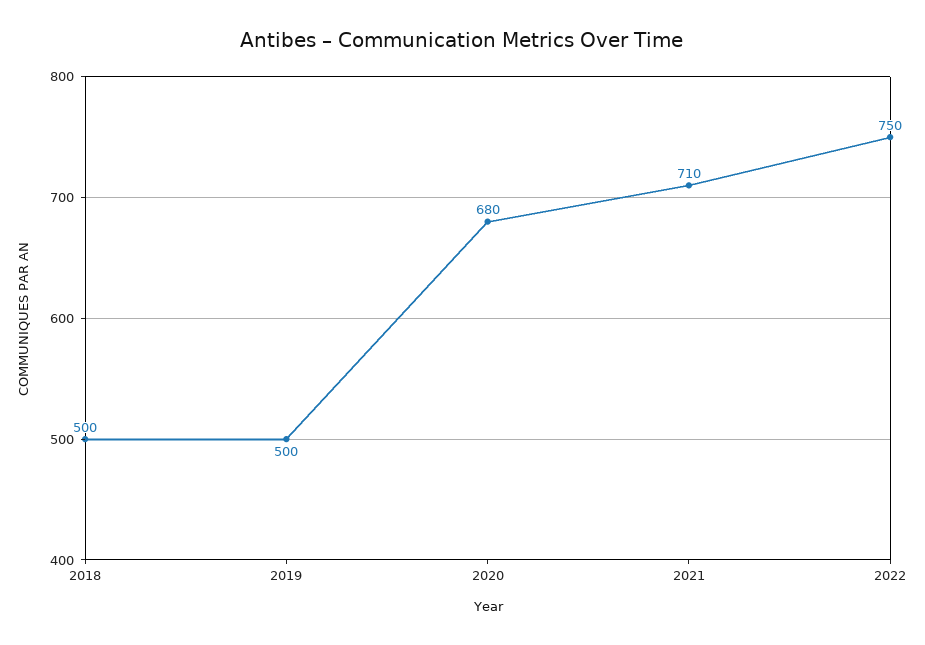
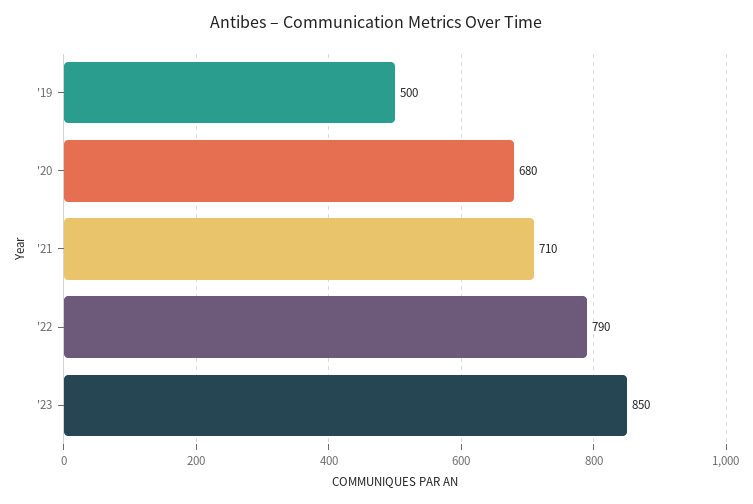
2018: 500 -> none
2022: 750 -> 790
'23: none -> 850

